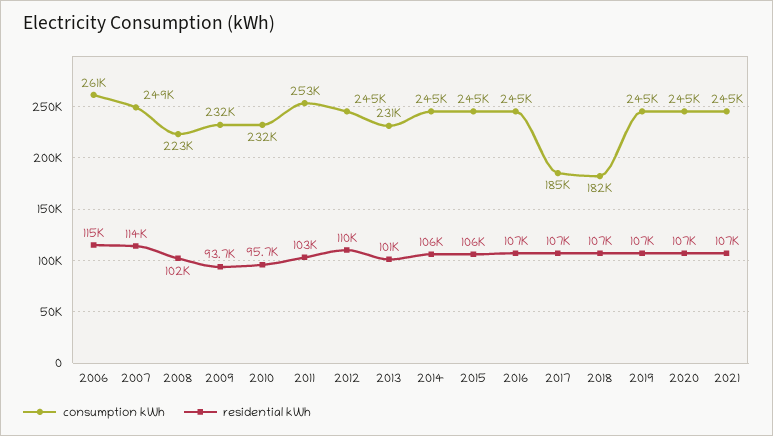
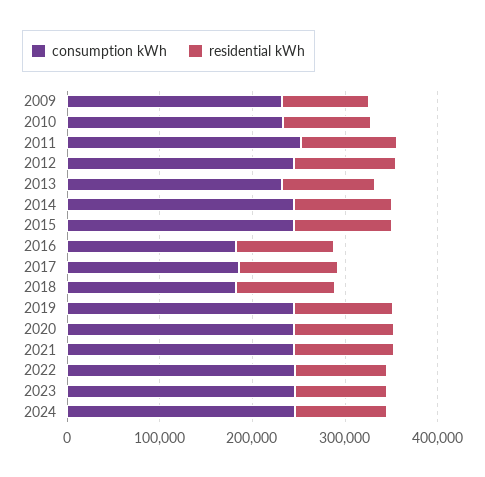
consumption kWh, 2006: 261000 -> none
residential kWh, 2006: 115000 -> none
consumption kWh, 2007: 249000 -> none
residential kWh, 2007: 114000 -> none
consumption kWh, 2008: 223000 -> none
residential kWh, 2008: 102000 -> none
consumption kWh, 2016: 245000 -> 180000
consumption kWh, 2022: none -> 240000
residential kWh, 2022: none -> 100000
consumption kWh, 2023: none -> 240000
residential kWh, 2023: none -> 100000
consumption kWh, 2024: none -> 240000
residential kWh, 2024: none -> 100000

